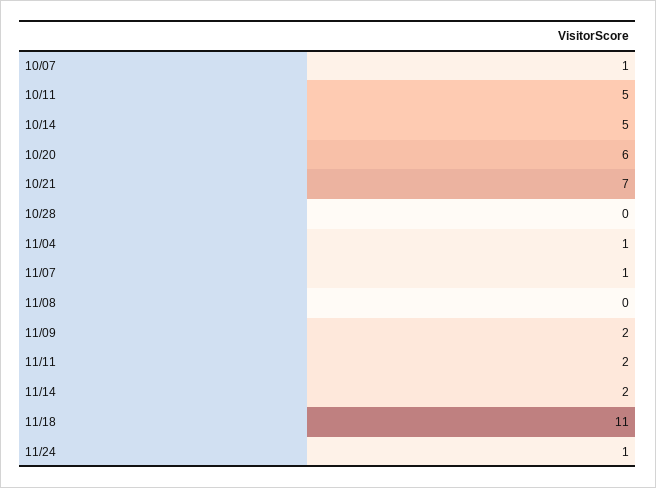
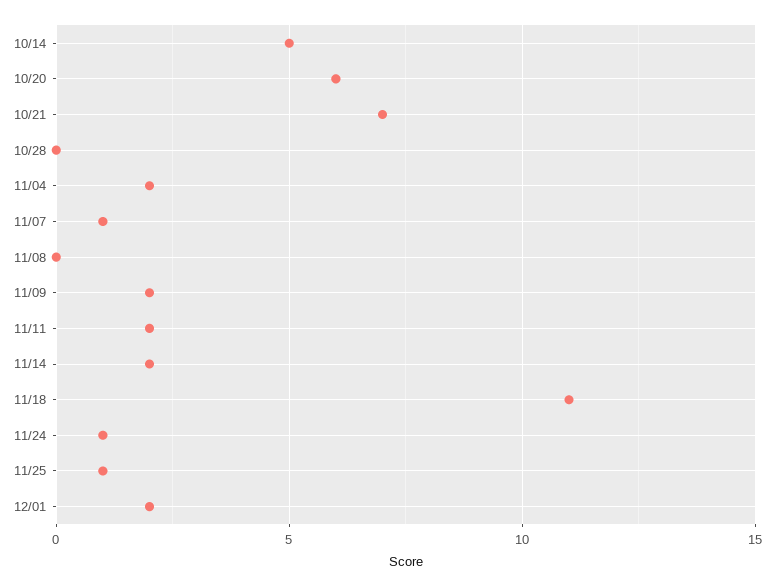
10/07: 1 -> none
10/11: 5 -> none
11/04: 1 -> 2
11/25: none -> 1
12/01: none -> 2

